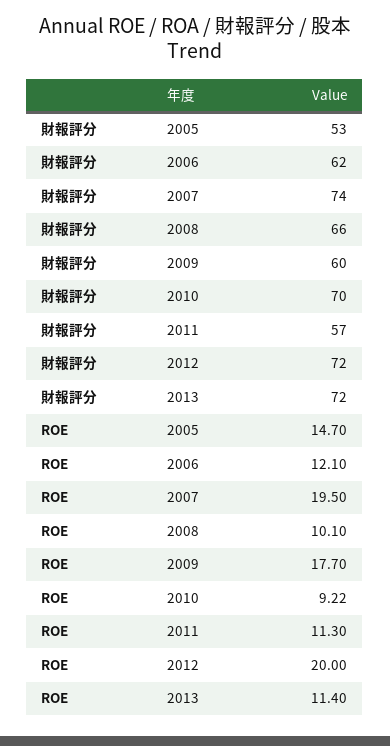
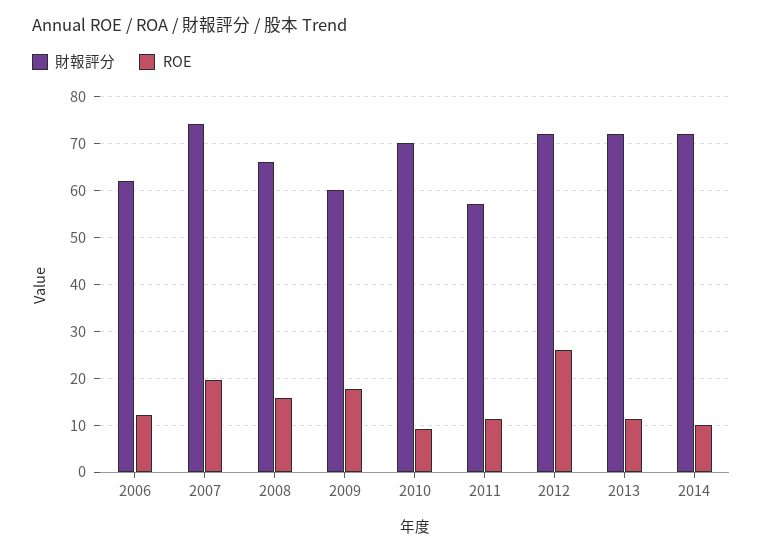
財報評分, 2005: 53 -> none
ROE, 2005: 14.7 -> none
ROE, 2008: 10.1 -> 16
ROE, 2012: 20 -> 26
財報評分, 2014: none -> 72
ROE, 2014: none -> 10

